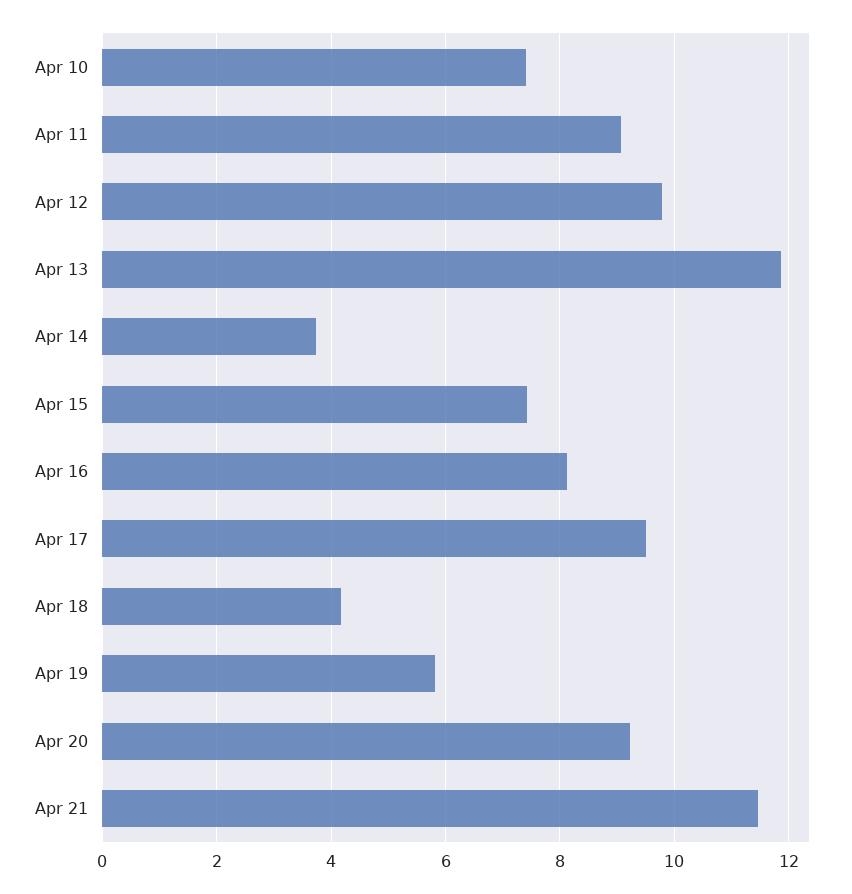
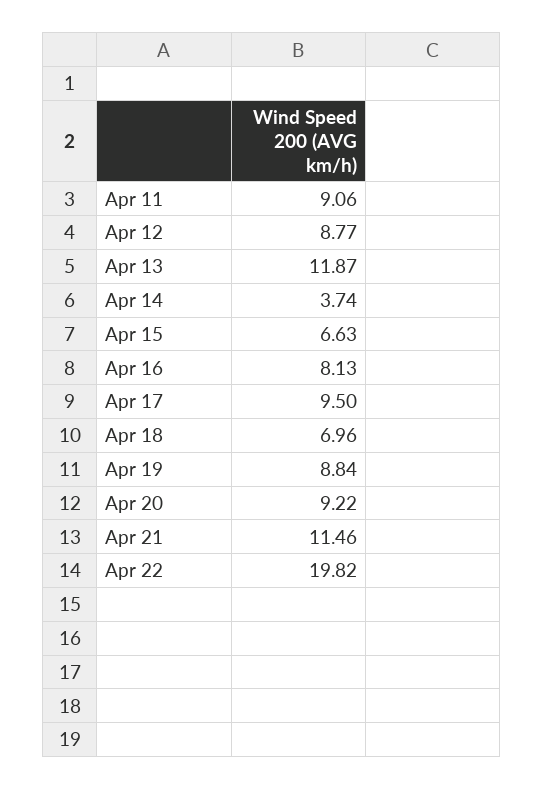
Apr 10: 7.4 -> none
Apr 12: 9.8 -> 8.77
Apr 15: 7.4 -> 6.63
Apr 18: 4.2 -> 6.96
Apr 19: 5.8 -> 8.84
Apr 22: none -> 19.82

